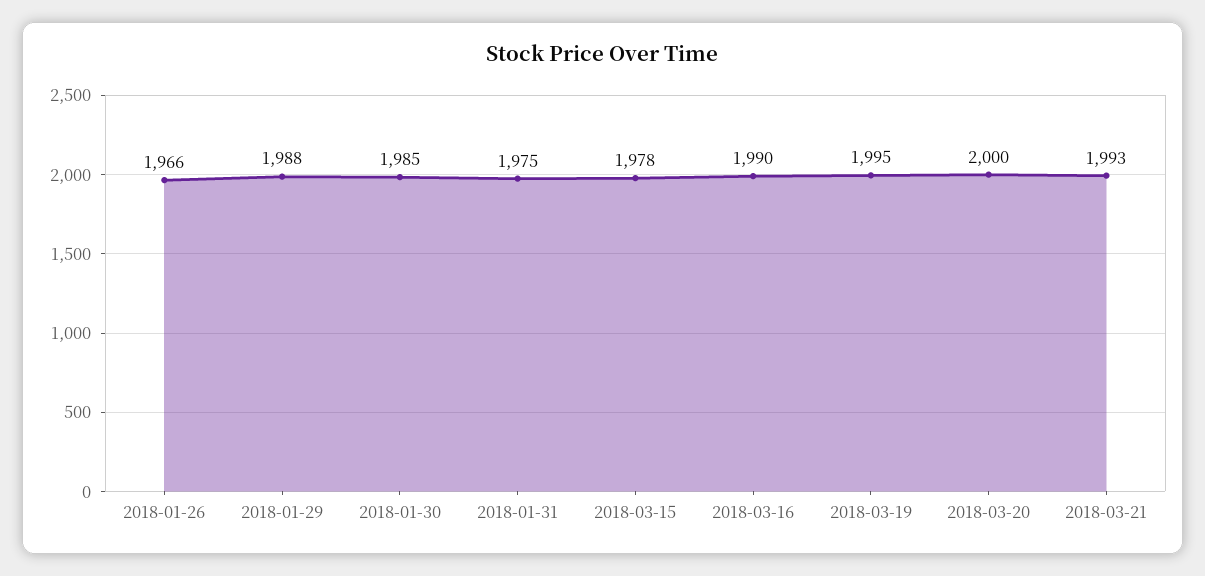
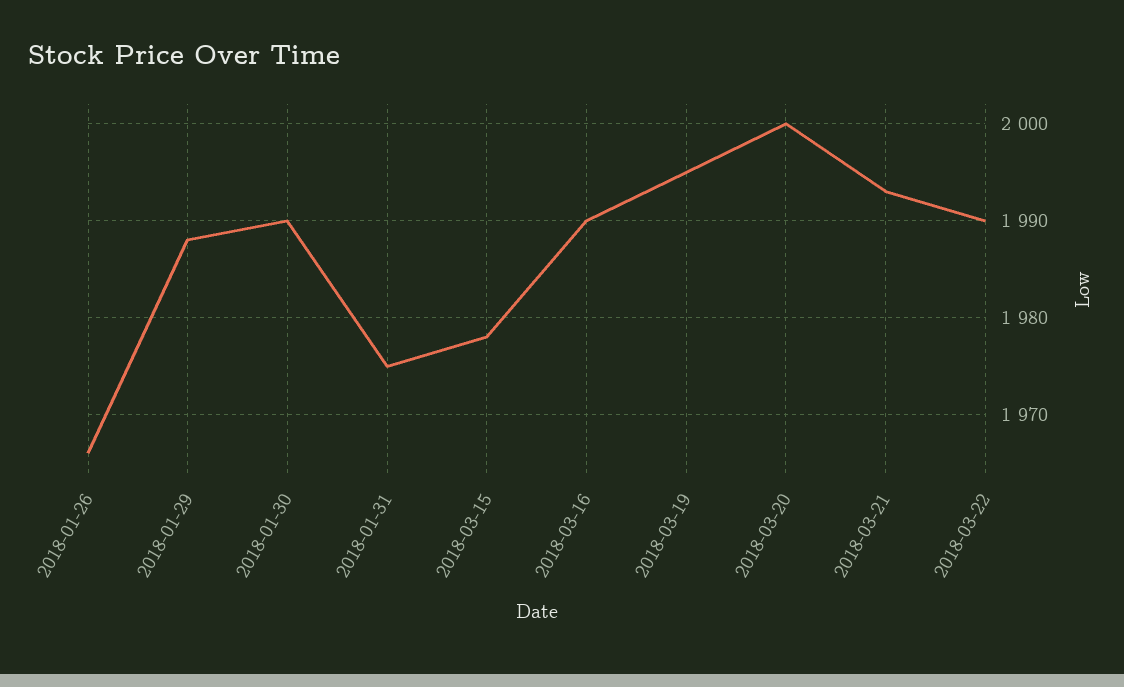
2018-01-30: 1985 -> 1990
2018-03-22: none -> 1990

